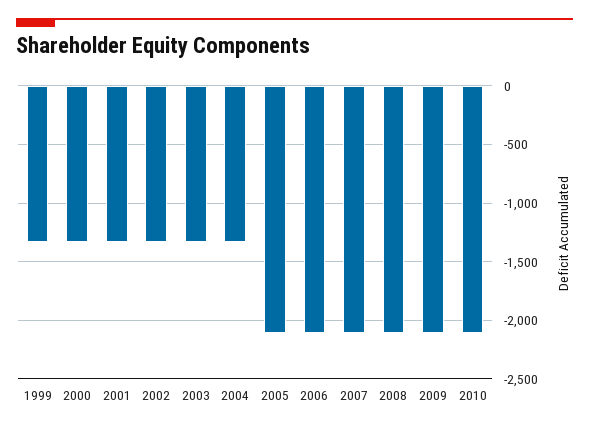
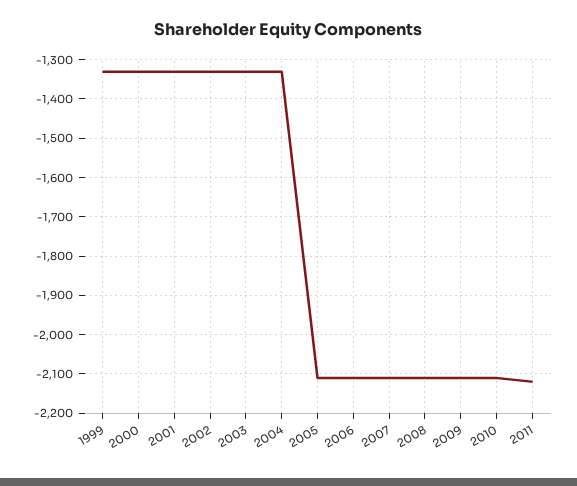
2011: none -> -2120

